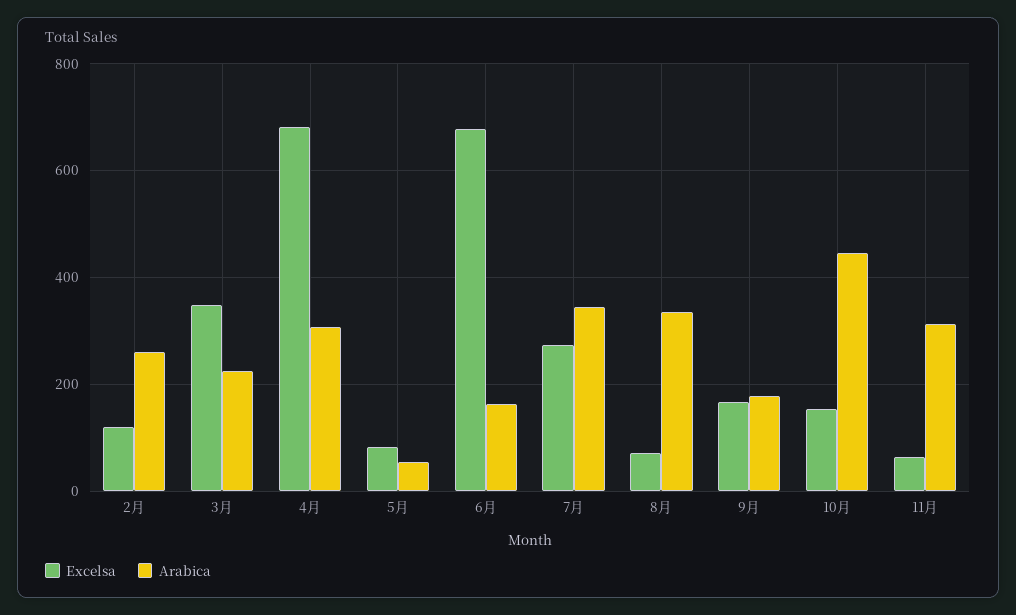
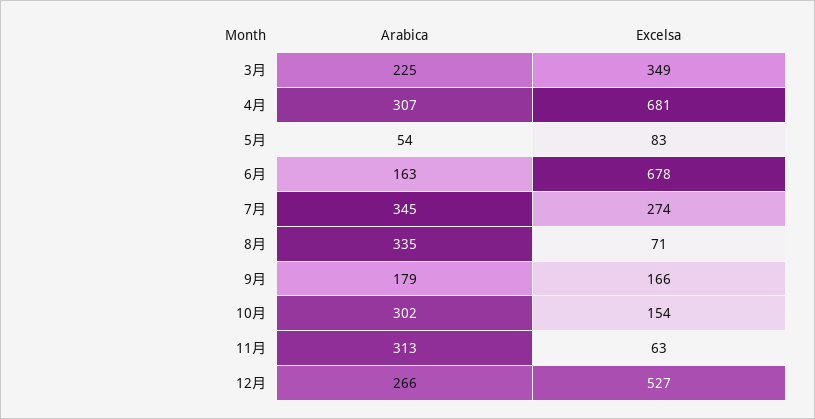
Excelsa, 2月: 120 -> none
Arabica, 2月: 260 -> none
Arabica, 10月: 440 -> 302
Arabica, 12月: none -> 266
Excelsa, 12月: none -> 527

